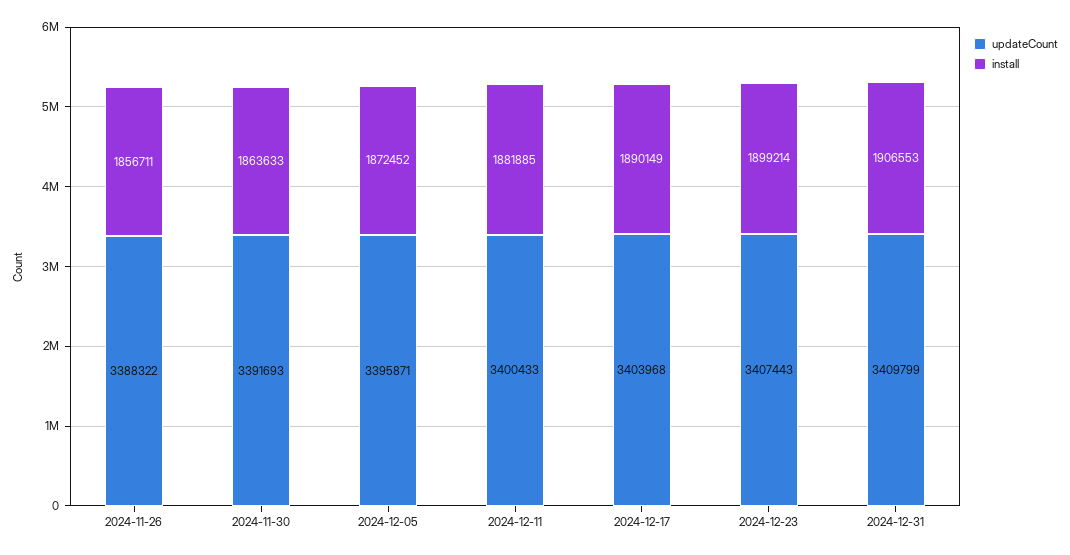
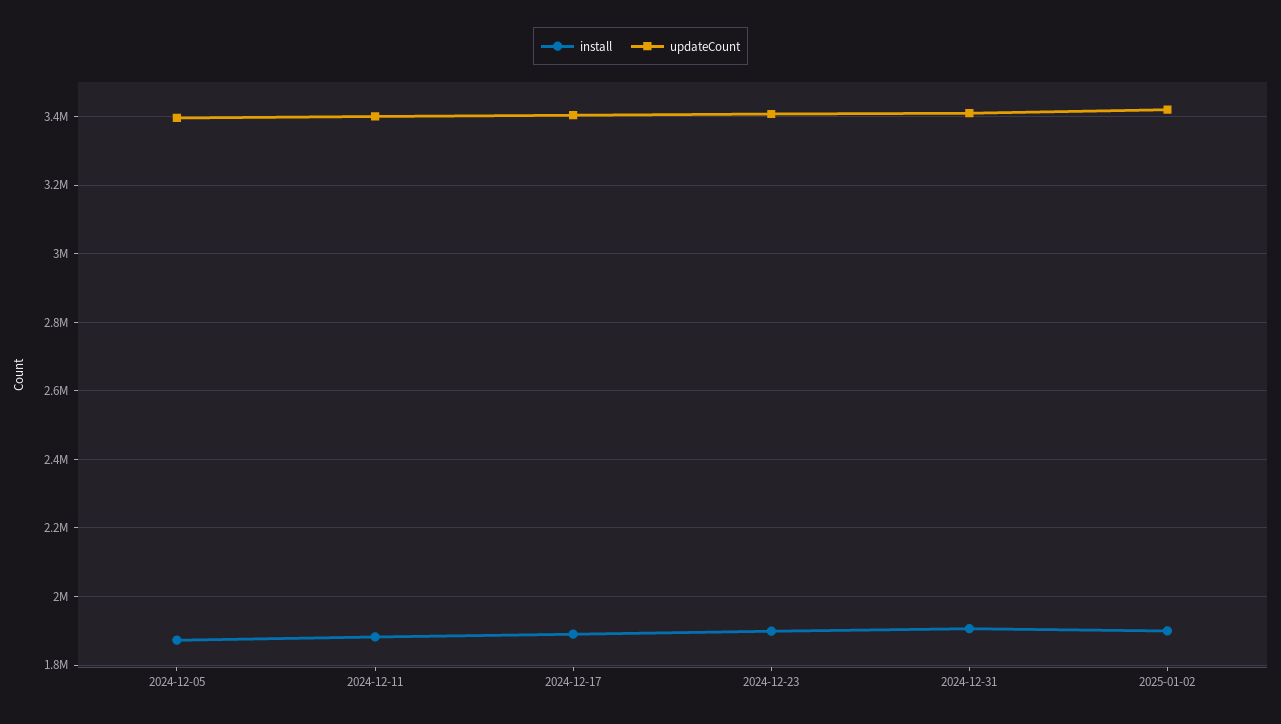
updateCount, 2024-11-26: 3388322 -> none
install, 2024-11-26: 1856711 -> none
updateCount, 2024-11-30: 3391693 -> none
install, 2024-11-30: 1863633 -> none
install, 2025-01-02: none -> 1900000
updateCount, 2025-01-02: none -> 3420000

